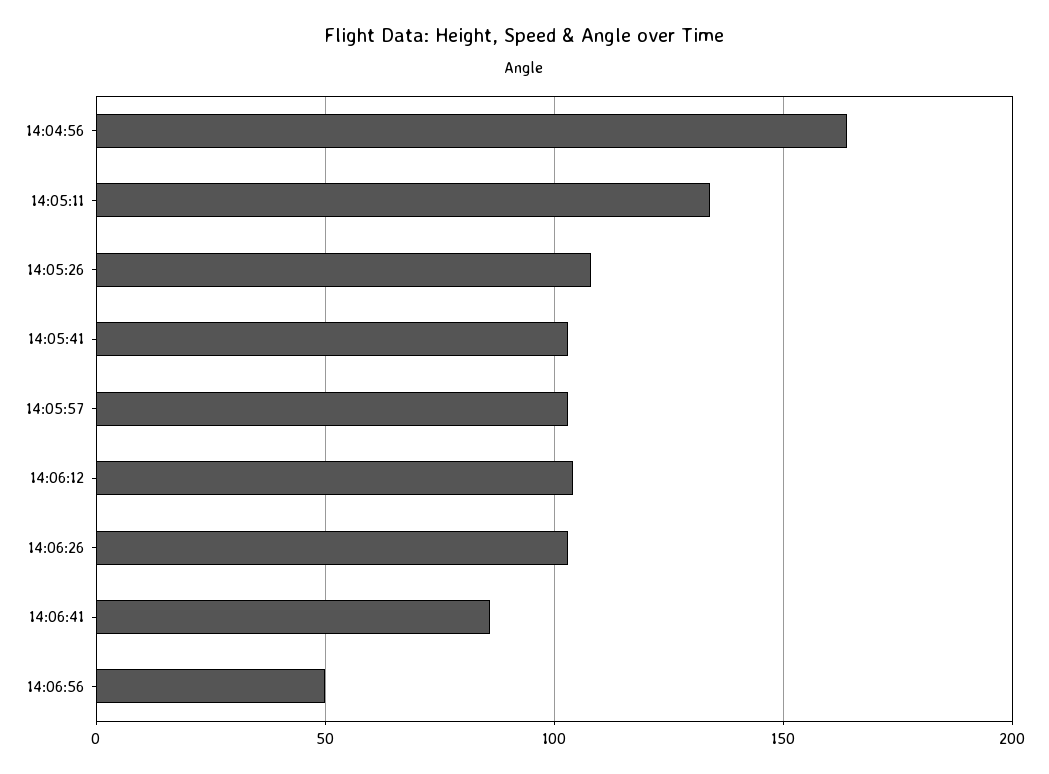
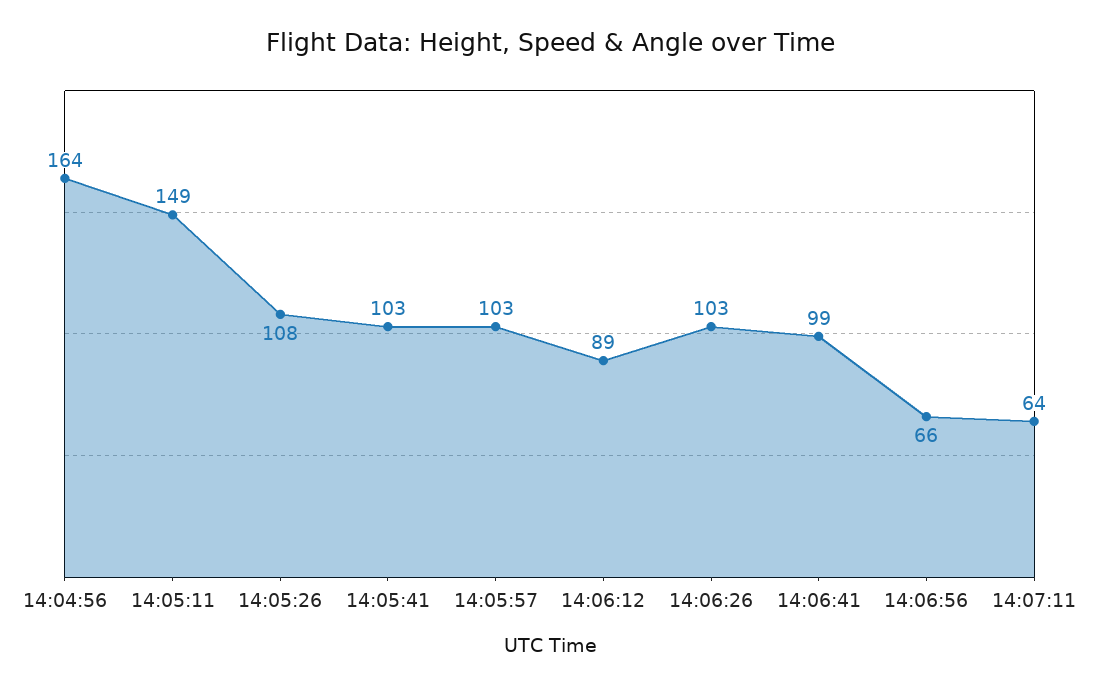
14:05:11: 135 -> 149
14:06:12: 105 -> 89
14:06:41: 85 -> 99
14:06:56: 50 -> 66
14:07:11: none -> 64

